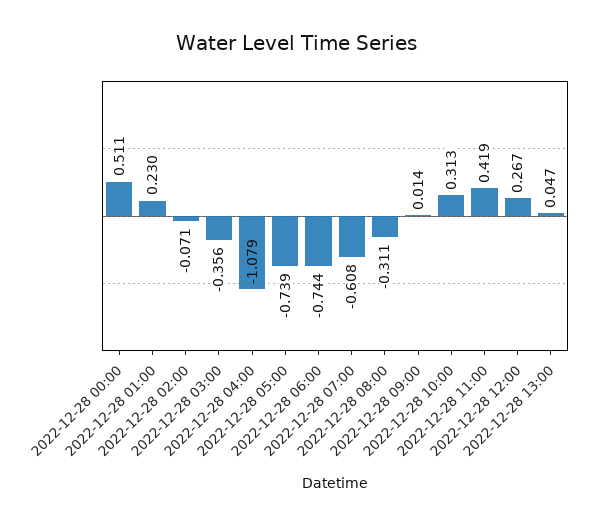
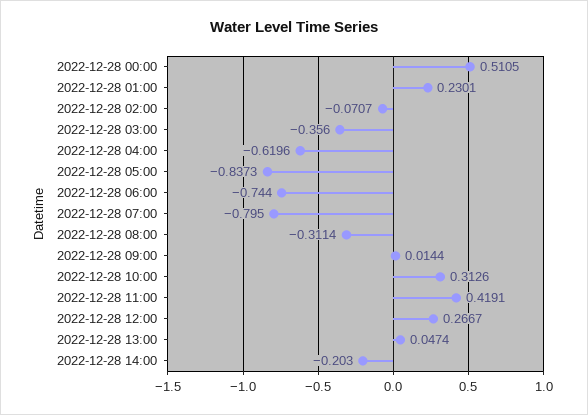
2022-12-28 04:00: -1.079 -> -0.6196
2022-12-28 05:00: -0.739 -> -0.8373
2022-12-28 07:00: -0.608 -> -0.795
2022-12-28 14:00: none -> -0.203

